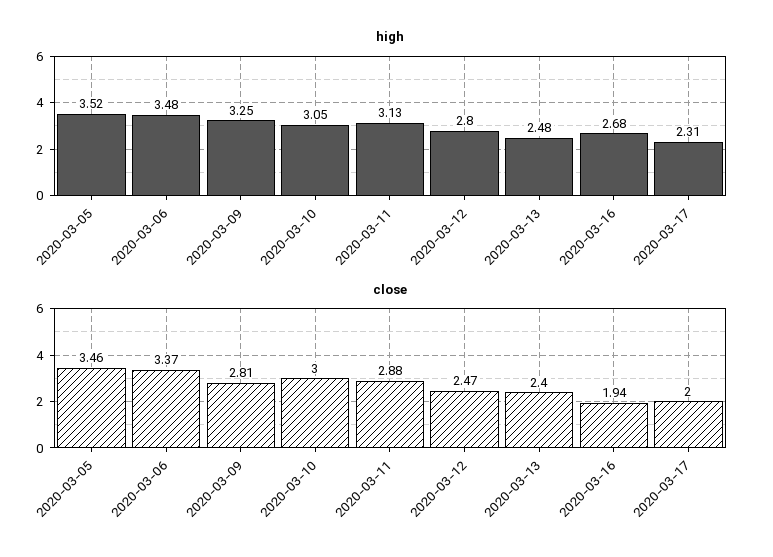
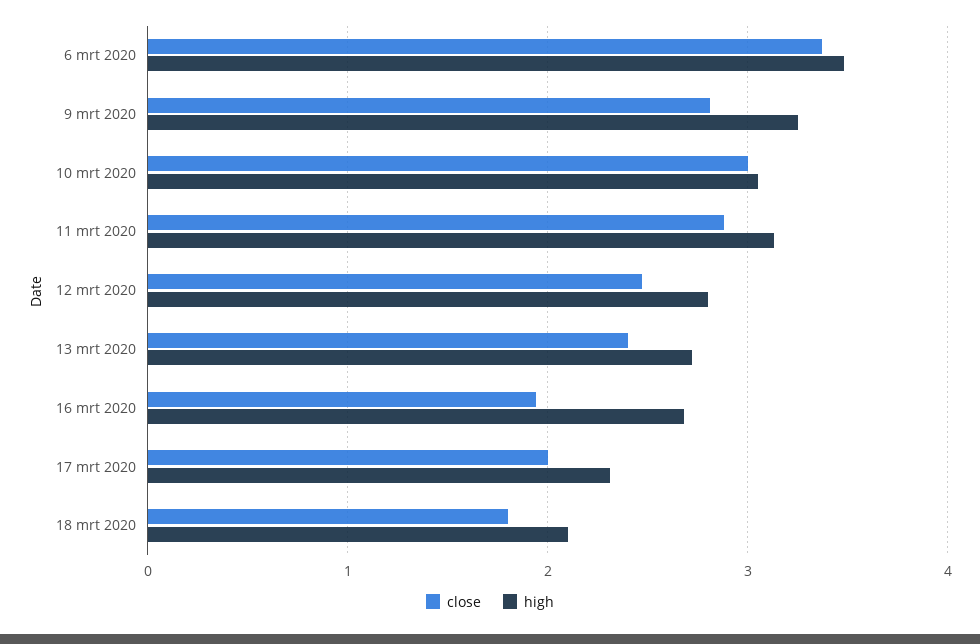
high, 2020-03-05: 3.52 -> none
high, 2020-03-13: 2.48 -> 2.7
close, 2020-03-05: 3.46 -> none
close, 18 mrt 2020: none -> 1.8
high, 18 mrt 2020: none -> 2.1

